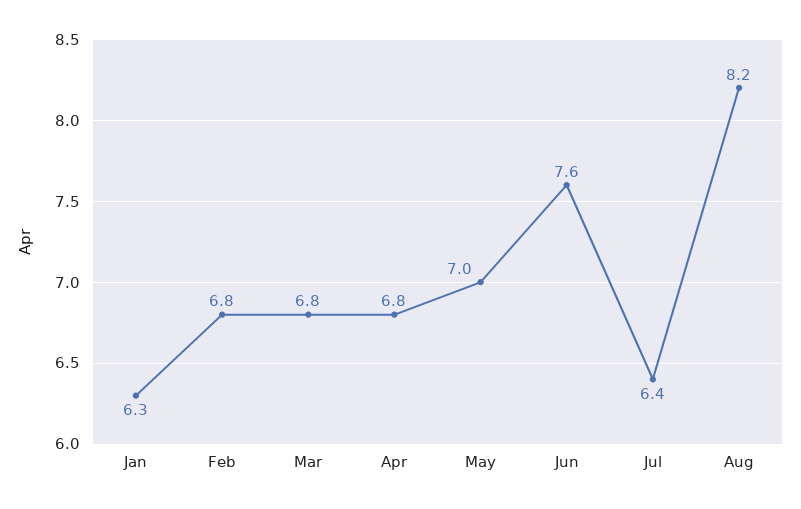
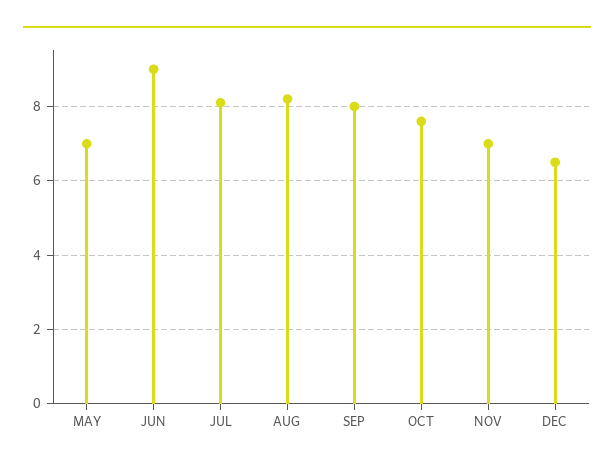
Jan: 6.3 -> none
Feb: 6.8 -> none
Mar: 6.8 -> none
Apr: 6.8 -> none
Jun: 7.6 -> 9
Jul: 6.4 -> 8
SEP: none -> 8
OCT: none -> 7.5
NOV: none -> 7
DEC: none -> 6.5

